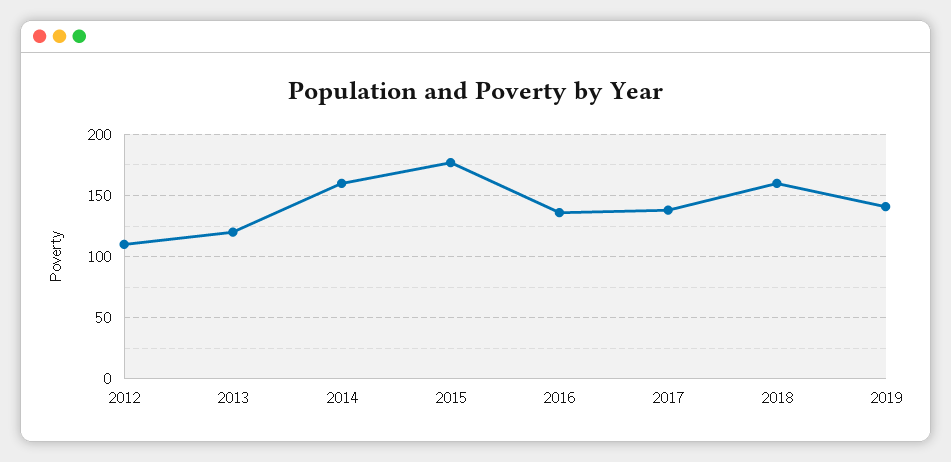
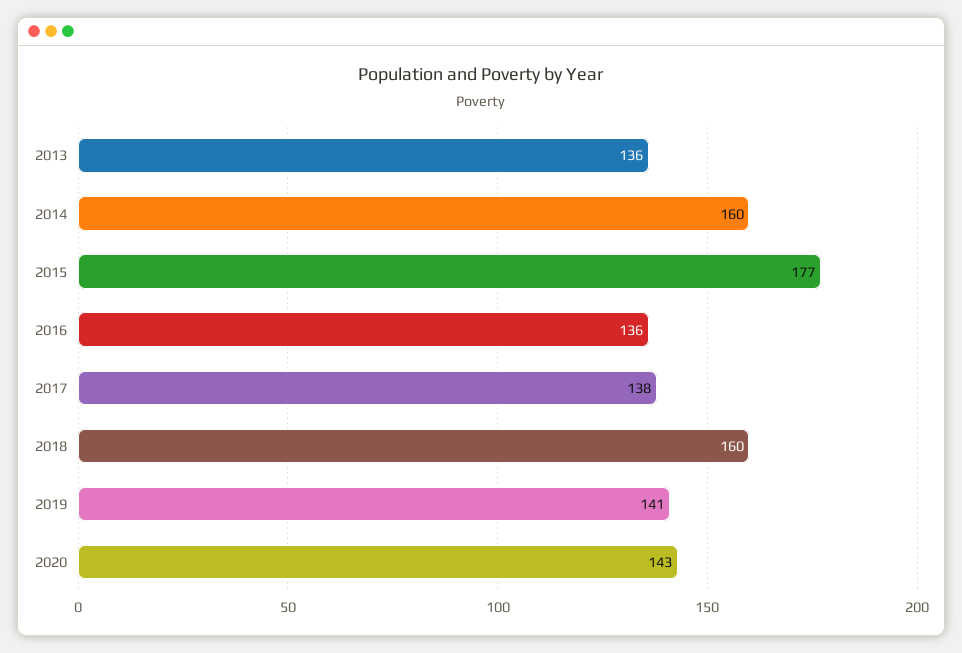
2012: 110 -> none
2013: 120 -> 136
2020: none -> 143

